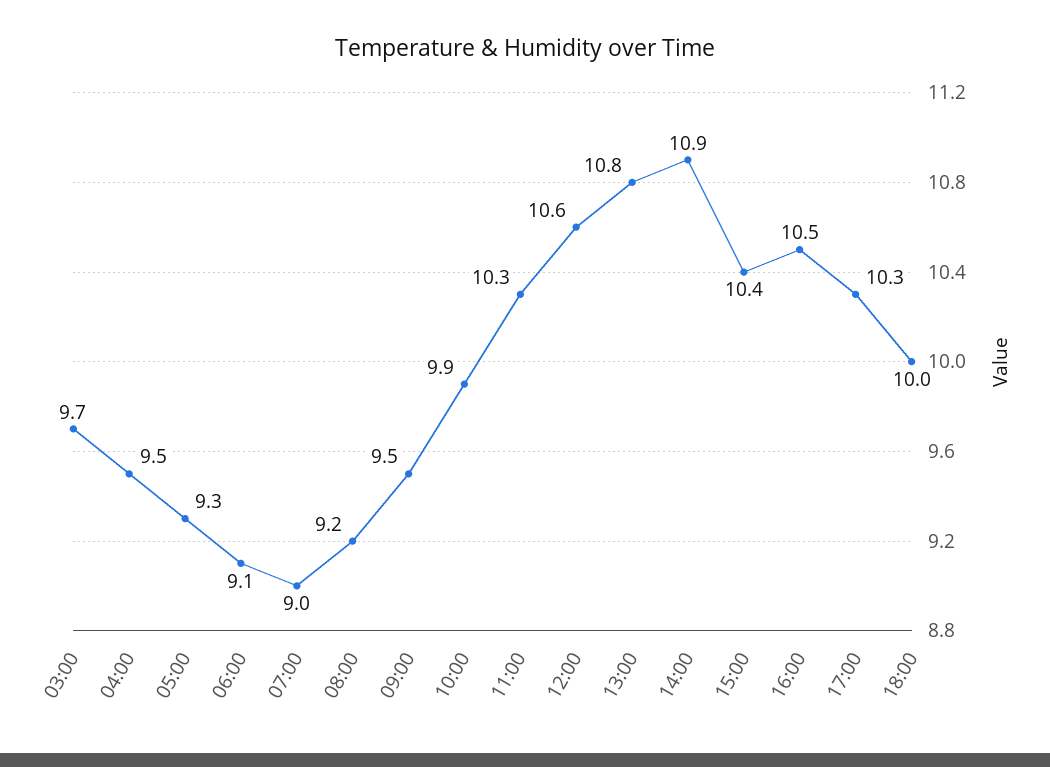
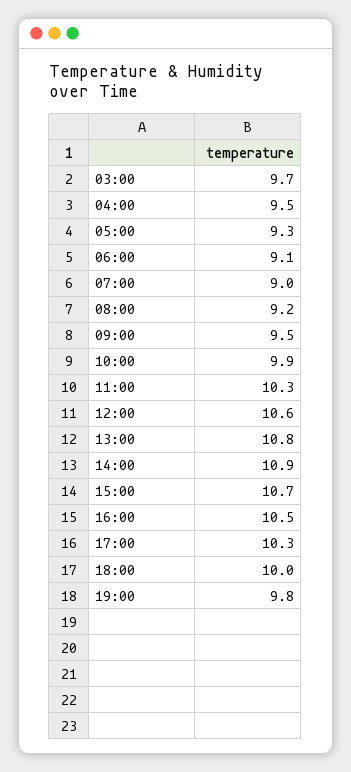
15:00: 10.4 -> 10.7
19:00: none -> 9.8

